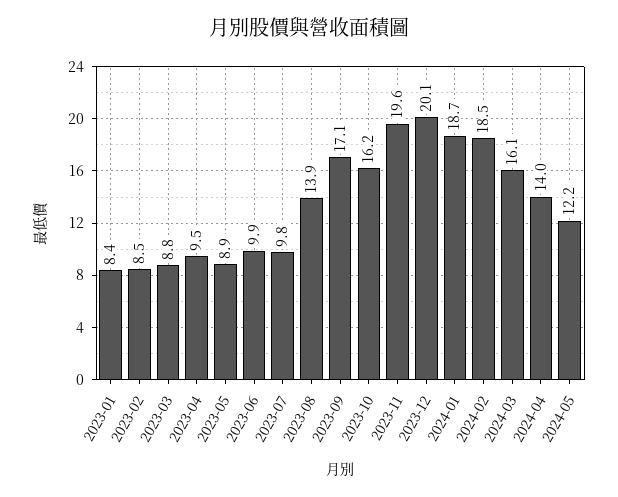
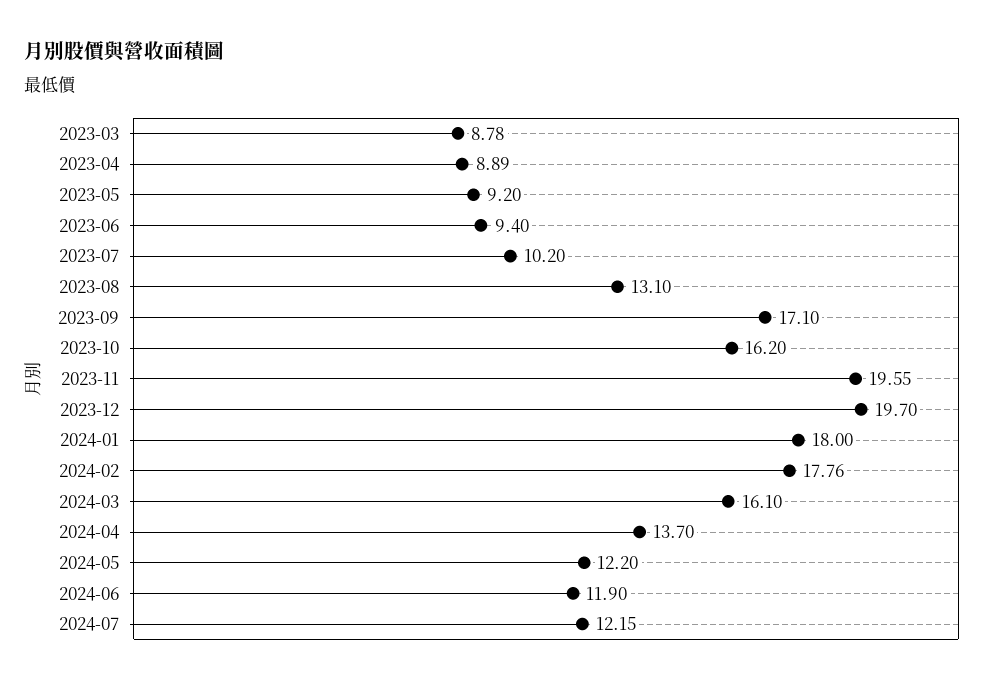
2023-01: 8.4 -> none
2023-02: 8.5 -> none
2023-04: 9.5 -> 8.89
2023-05: 8.9 -> 9.2
2023-06: 9.9 -> 9.4
2023-07: 9.8 -> 10.2
2023-08: 13.9 -> 13.1
2023-12: 20.1 -> 19.7
2024-01: 18.7 -> 18
2024-02: 18.5 -> 17.76
2024-04: 14 -> 13.7
2024-06: none -> 11.9
2024-07: none -> 12.15

